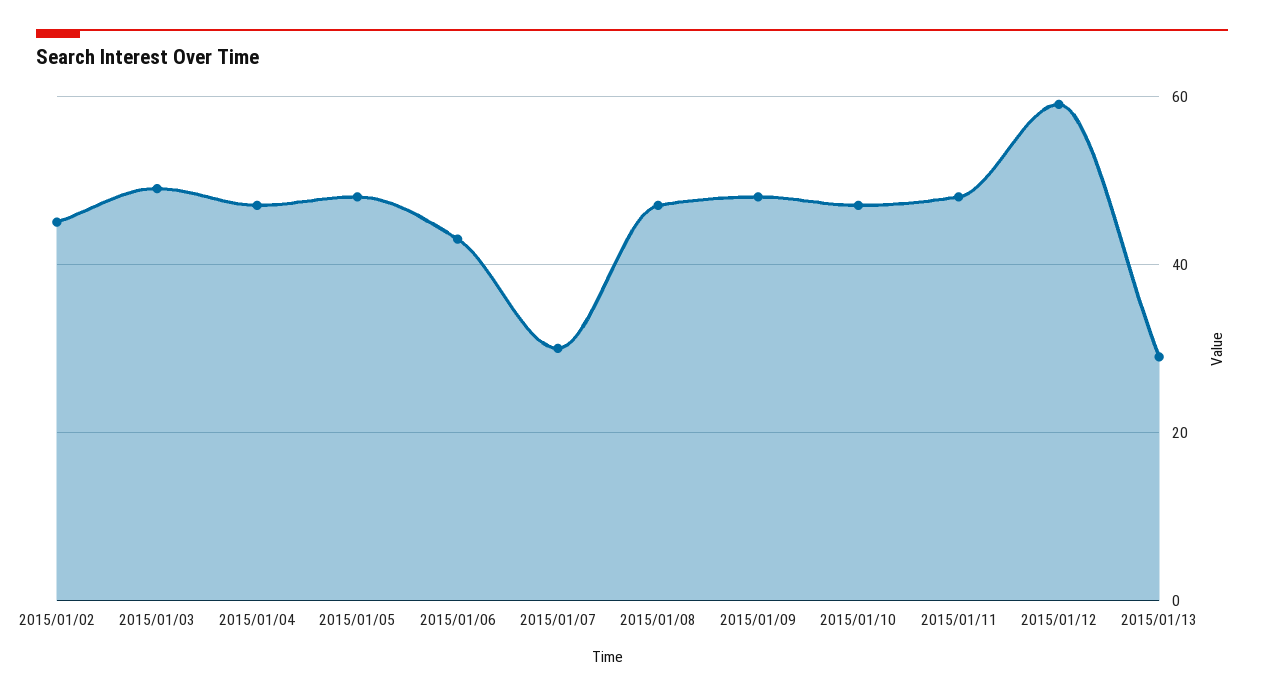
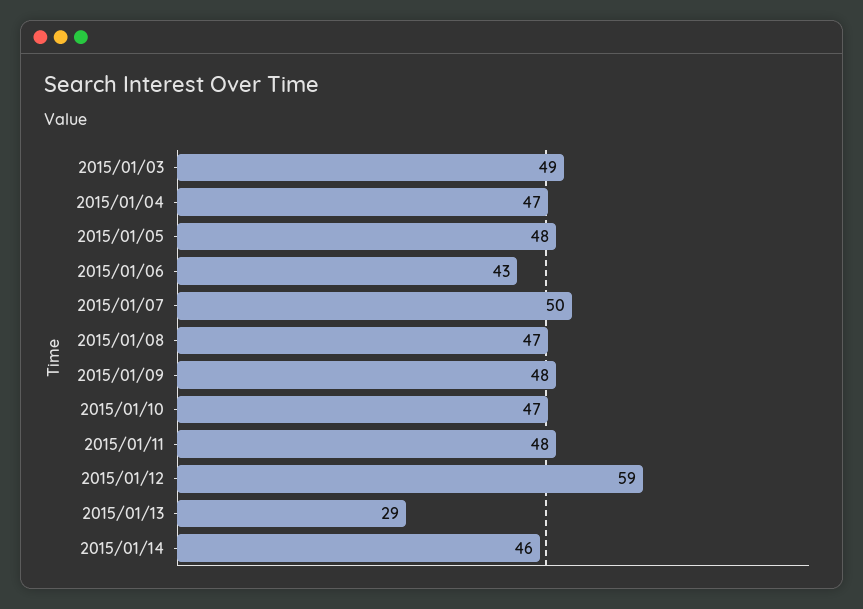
2015/01/02: 45 -> none
2015/01/07: 30 -> 50
2015/01/14: none -> 46

